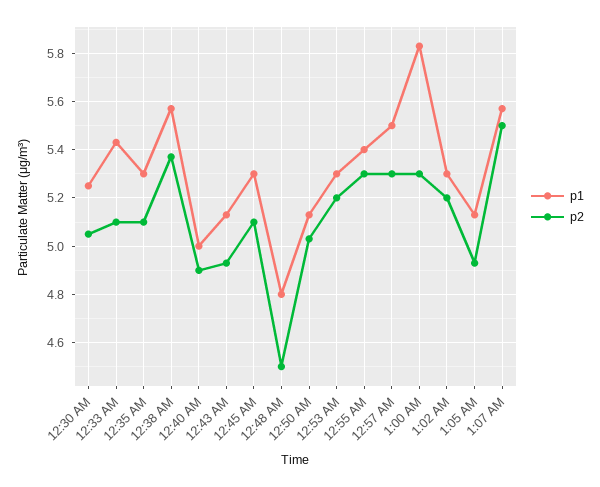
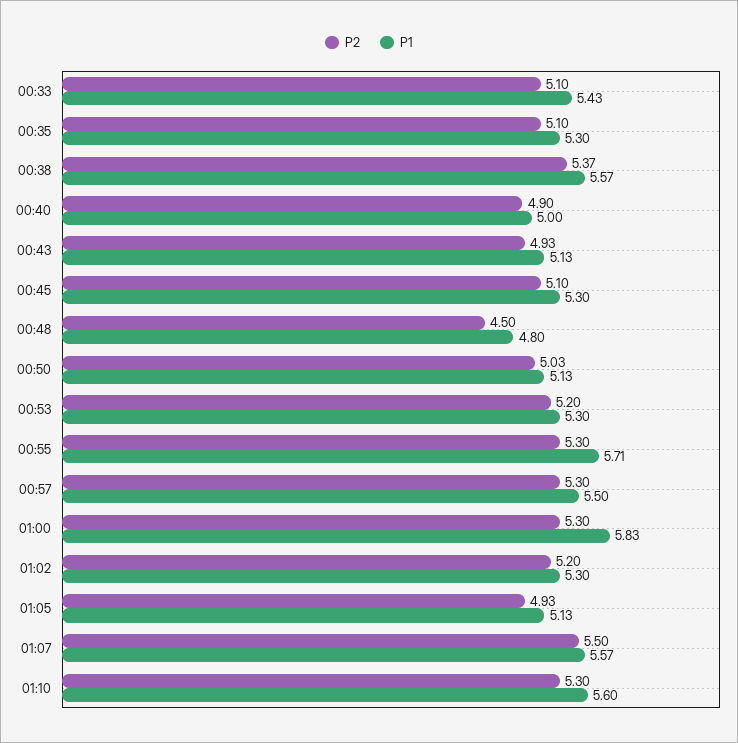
p1, 12:30 AM: 5.25 -> none
p2, 12:30 AM: 5.05 -> none
p1, 12:55 AM: 5.4 -> 5.71
p2, 01:10: none -> 5.3
p1, 01:10: none -> 5.6

